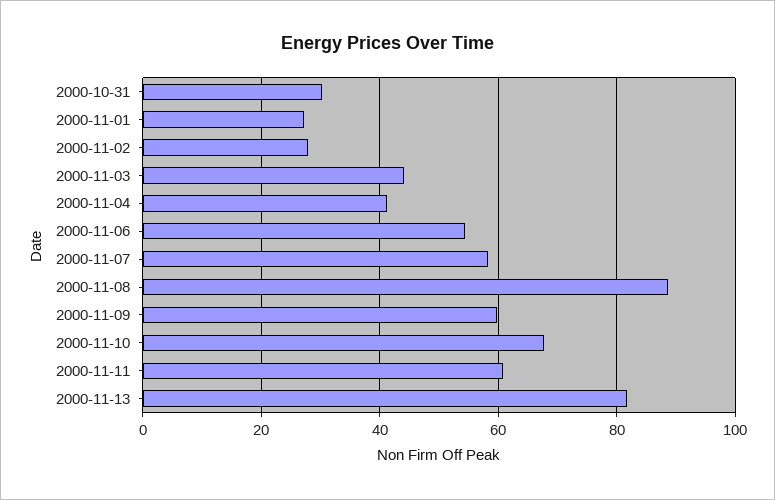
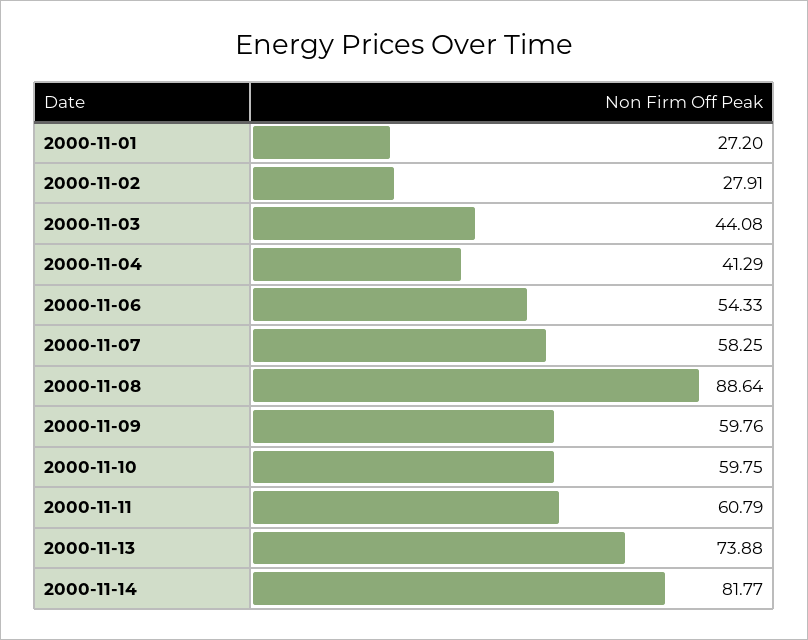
2000-10-31: 30 -> none
2000-11-10: 68 -> 59.75
2000-11-13: 82 -> 73.88
2000-11-14: none -> 81.77

